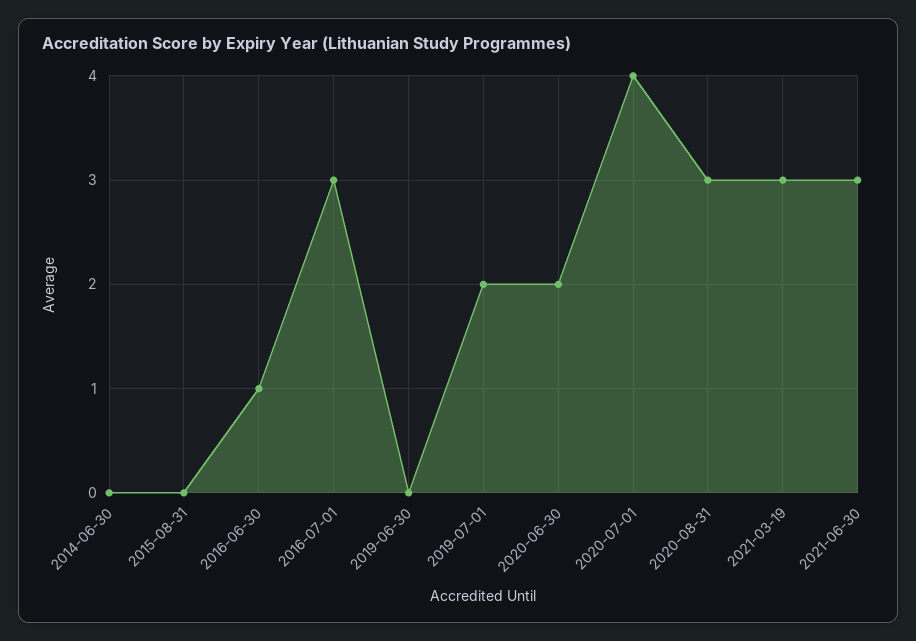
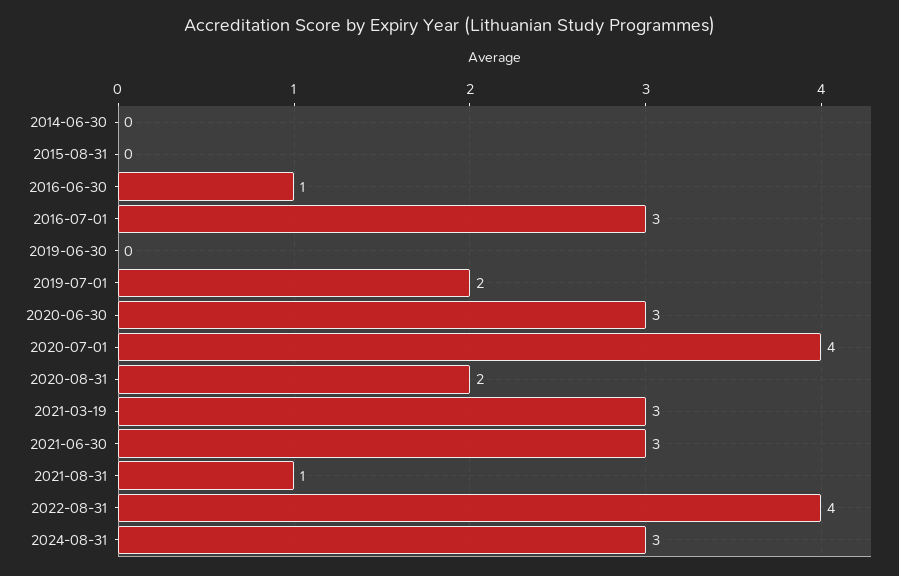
2020-06-30: 2 -> 3
2020-08-31: 3 -> 2
2021-08-31: none -> 1
2022-08-31: none -> 4
2024-08-31: none -> 3

